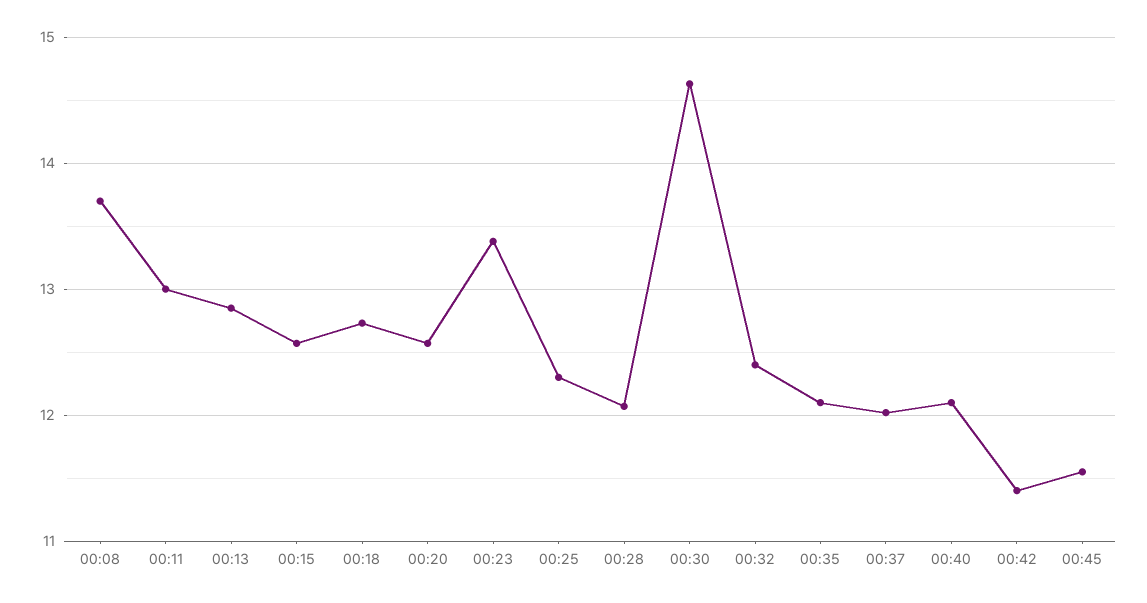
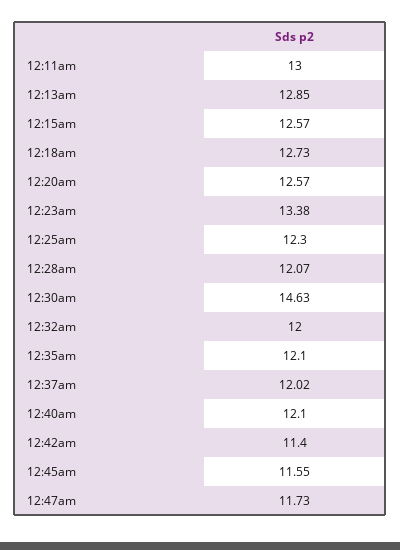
00:08: 13.7 -> none
00:32: 12.4 -> 12
12:47am: none -> 11.73

